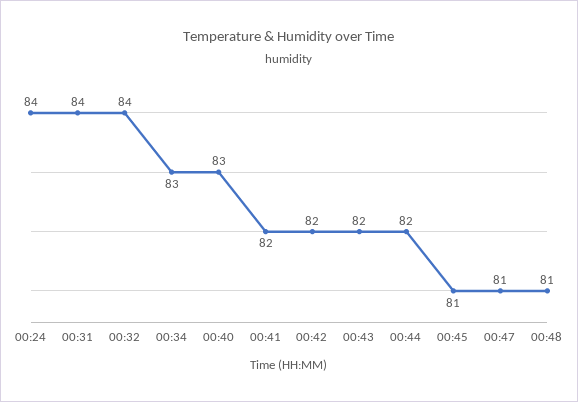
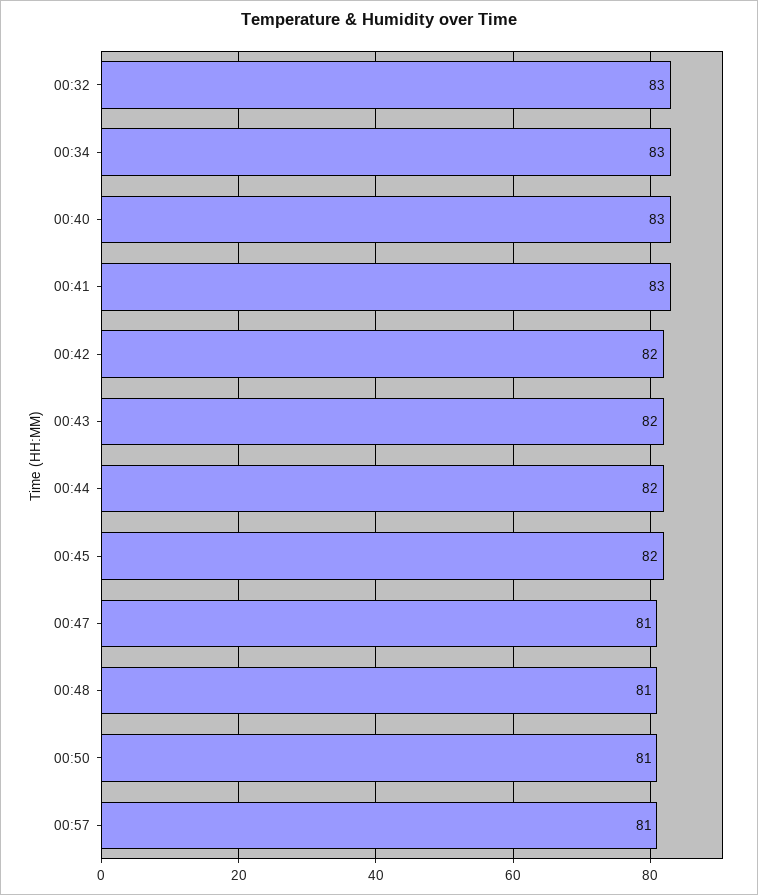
00:24: 84 -> none
00:31: 84 -> none
00:32: 84 -> 83
00:41: 82 -> 83
00:45: 81 -> 82
00:50: none -> 81
00:57: none -> 81

